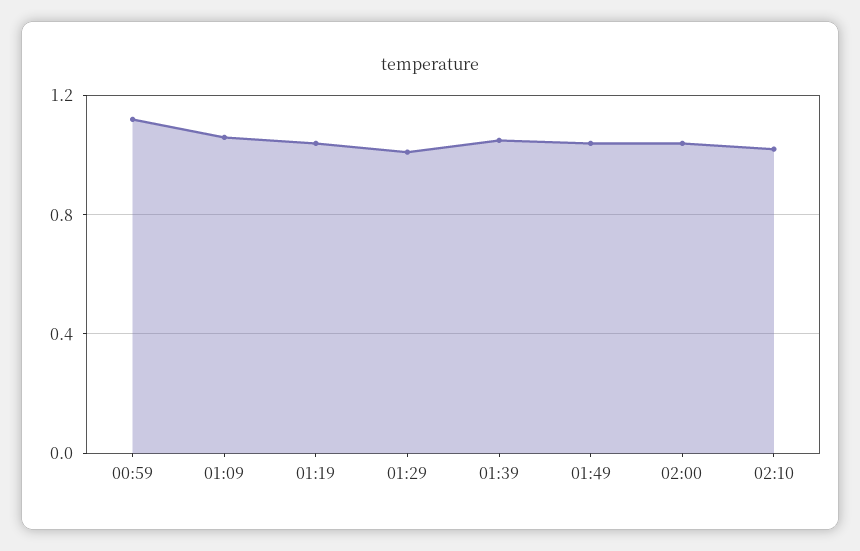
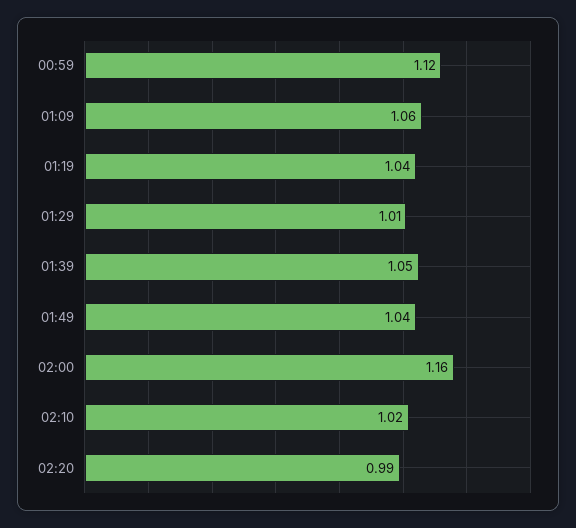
02:00: 1.05 -> 1.16
02:20: none -> 0.99

